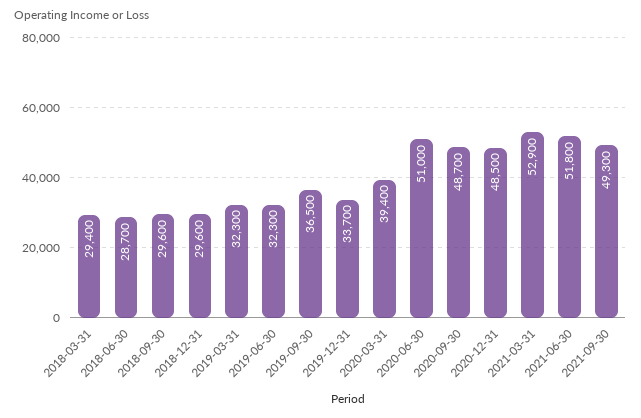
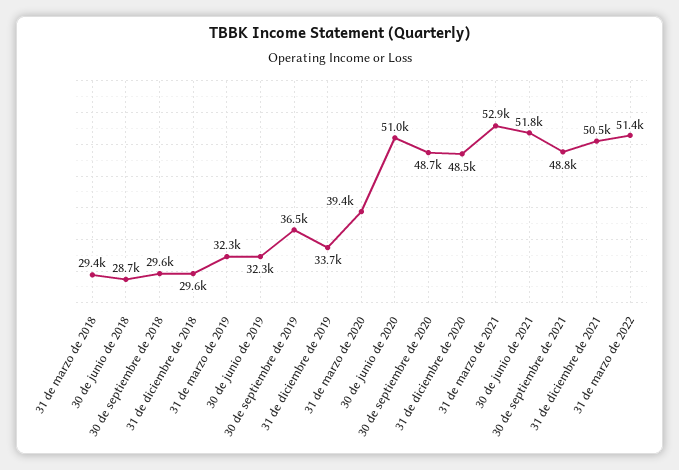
2021-09-30: 49300 -> 48800
31 de diciembre de 2021: none -> 50500
31 de marzo de 2022: none -> 51400

